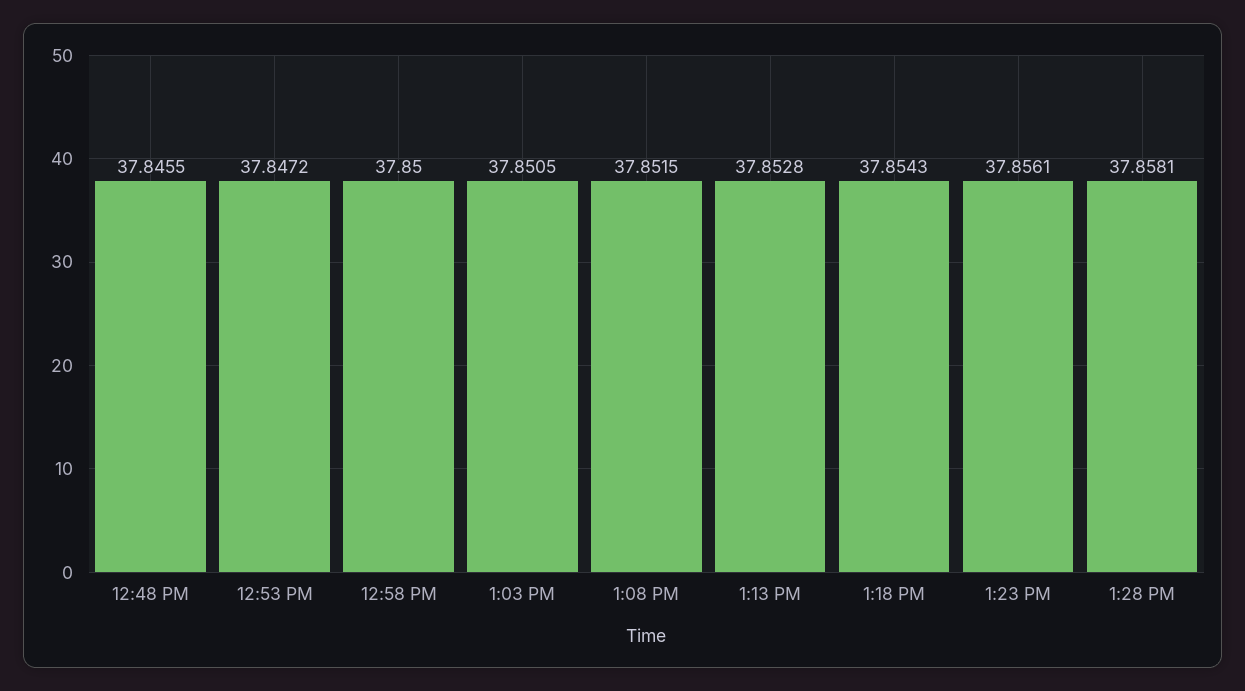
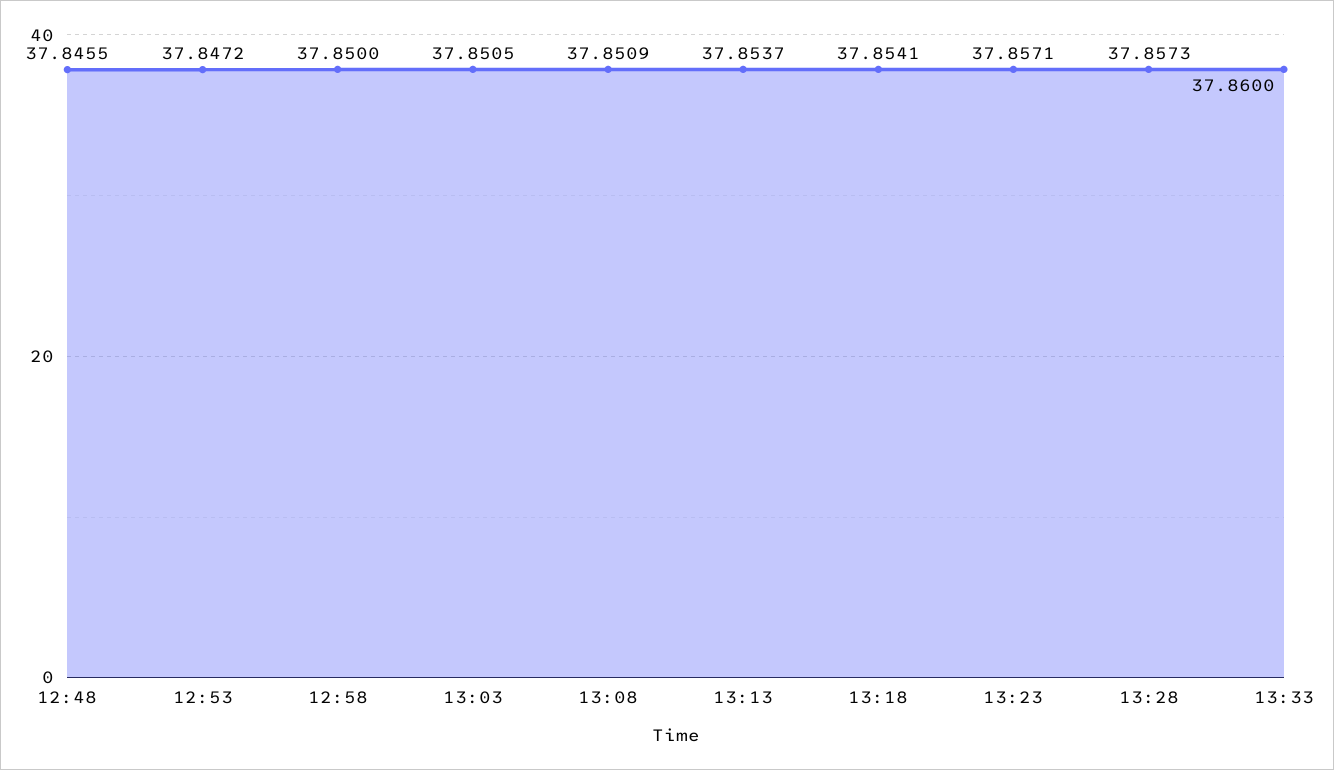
1:08 PM: 37.8515 -> 37.8509
1:13 PM: 37.8528 -> 37.8537
1:18 PM: 37.8543 -> 37.8541
1:23 PM: 37.8561 -> 37.8571
1:28 PM: 37.8581 -> 37.8573
13:33: none -> 37.86

